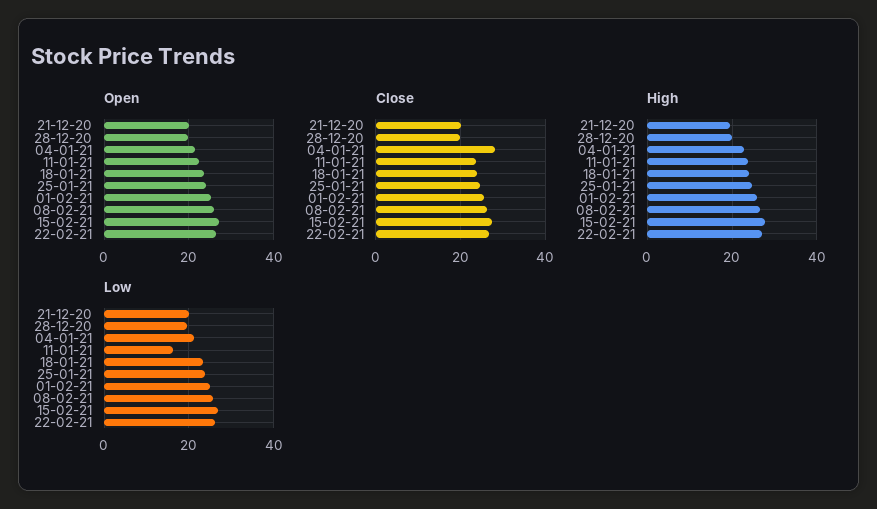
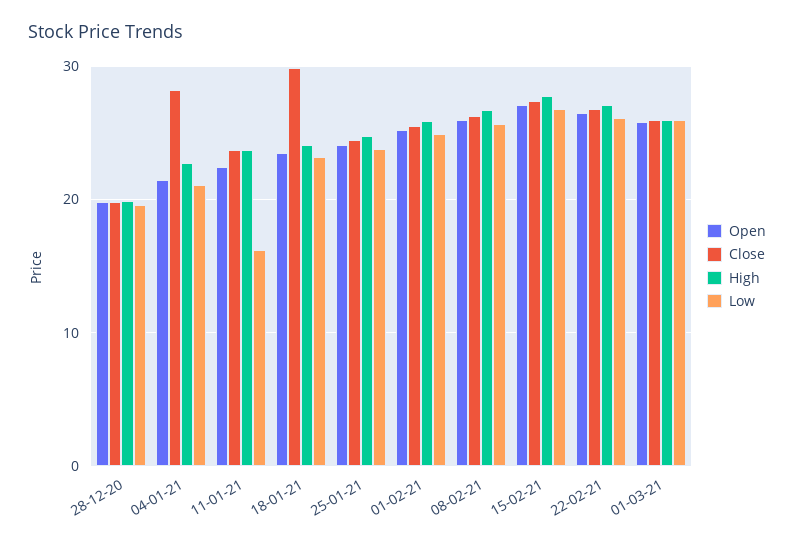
Open, 21-12-20: 20 -> none
Close, 21-12-20: 20 -> none
Close, 18-01-21: 24 -> 30
High, 21-12-20: 20 -> none
Low, 21-12-20: 20 -> none
Open, 01-03-21: none -> 26
Close, 01-03-21: none -> 26
High, 01-03-21: none -> 26
Low, 01-03-21: none -> 26

